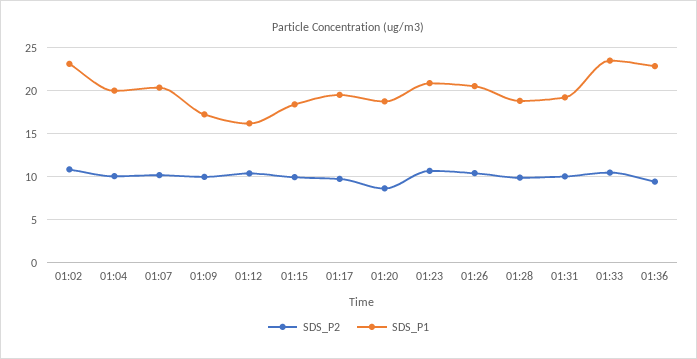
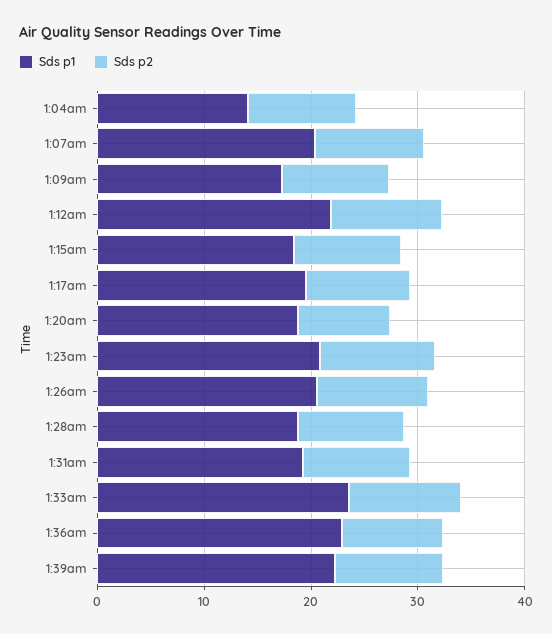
SDS_P2, 01:02: 11 -> none
SDS_P1, 01:02: 23 -> none
SDS_P1, 01:04: 20 -> 14
SDS_P1, 01:12: 16 -> 22
SDS_P1, 1:39am: none -> 22
SDS_P2, 1:39am: none -> 10

